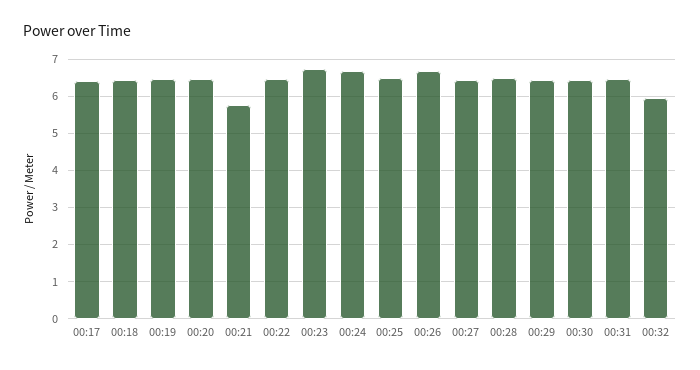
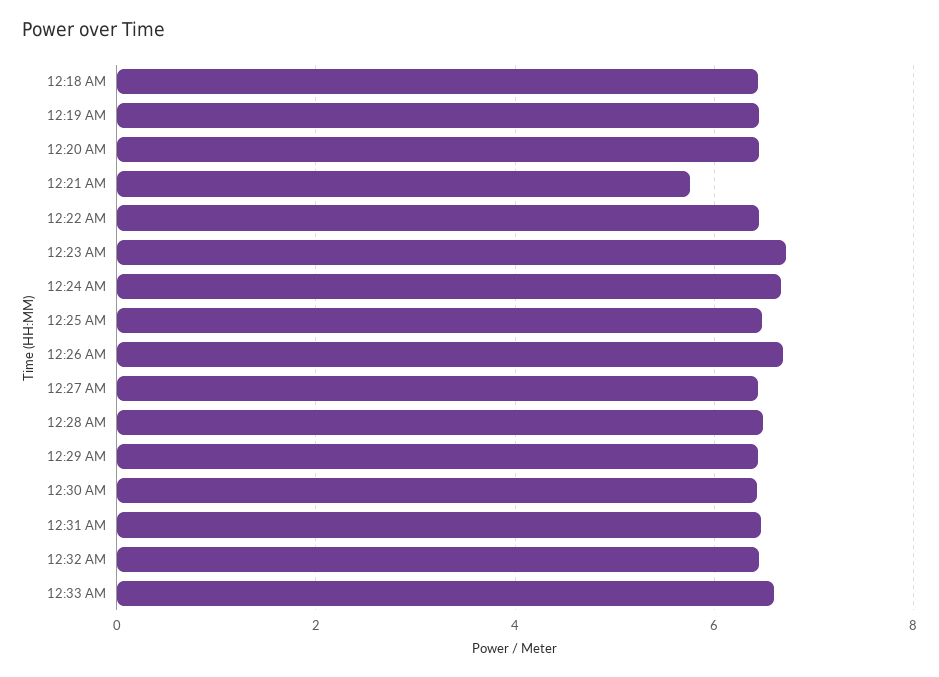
00:17: 6.4 -> none
00:32: 6 -> 6.4
12:33 AM: none -> 6.6

